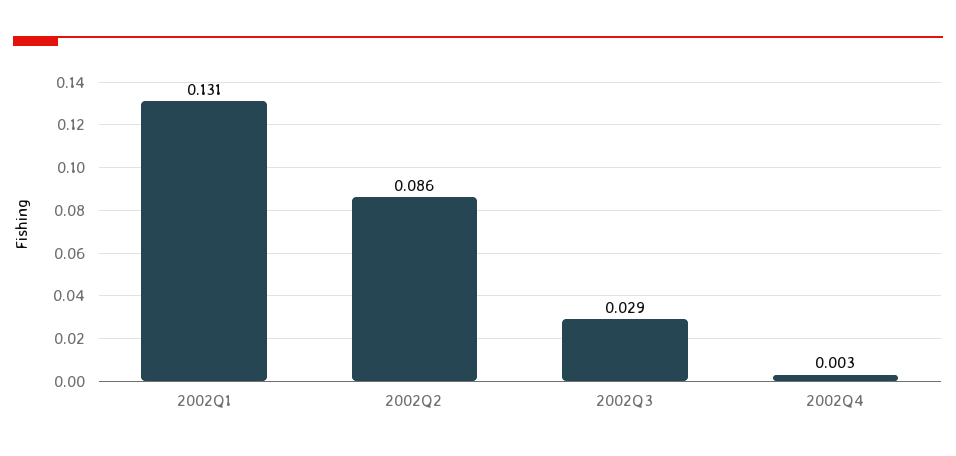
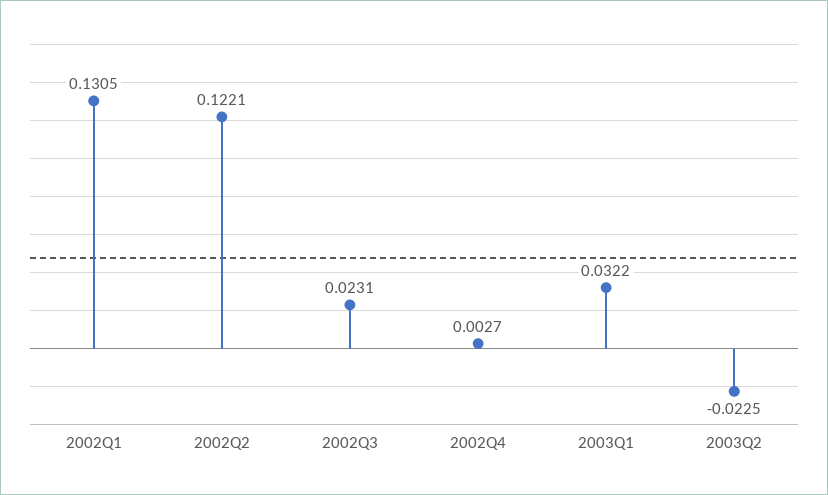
2002Q2: 0.086 -> 0.1221
2002Q3: 0.029 -> 0.0231
2003Q1: none -> 0.0322
2003Q2: none -> -0.0225

